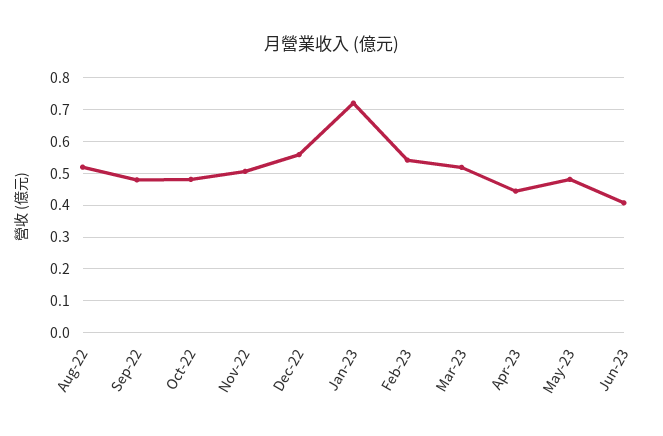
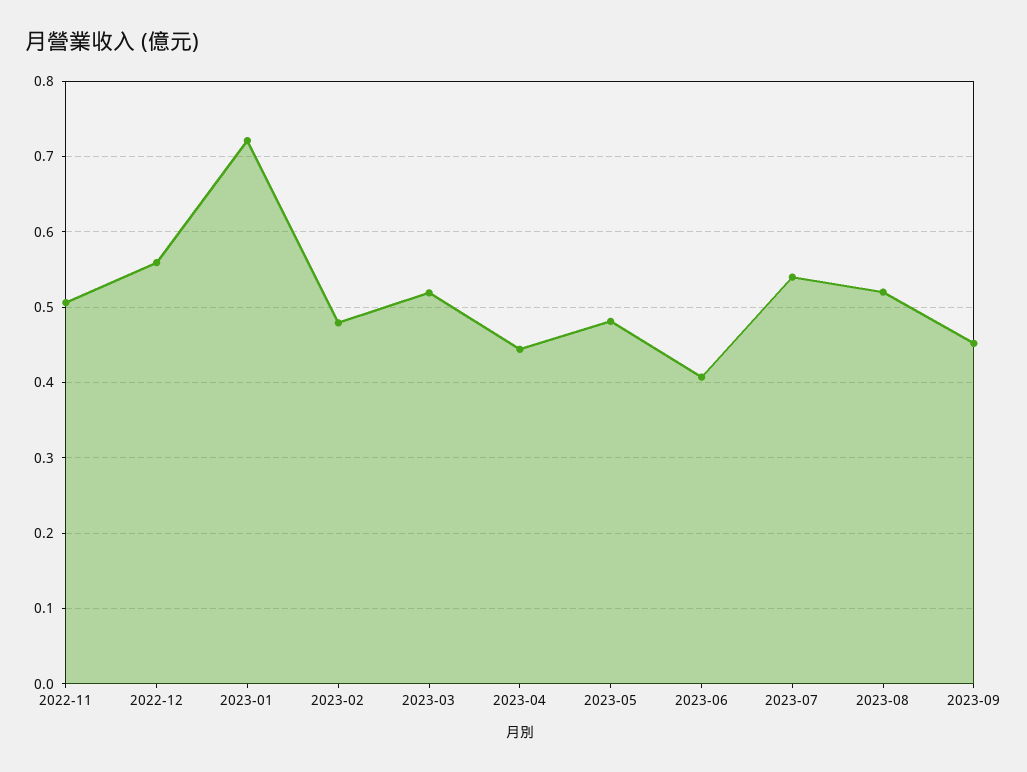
Aug-22: 0.52 -> none
Sep-22: 0.48 -> none
Oct-22: 0.48 -> none
Feb-23: 0.54 -> 0.48
2023-07: none -> 0.54
2023-08: none -> 0.52
2023-09: none -> 0.45

